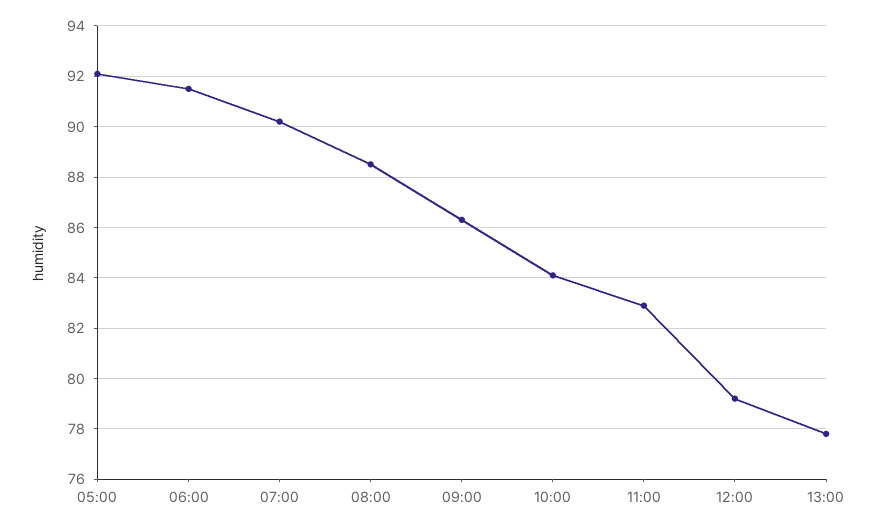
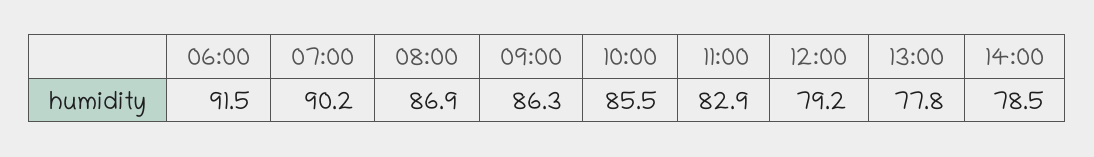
05:00: 92 -> none
08:00: 88.5 -> 86.9
10:00: 84 -> 85.5
14:00: none -> 78.5

